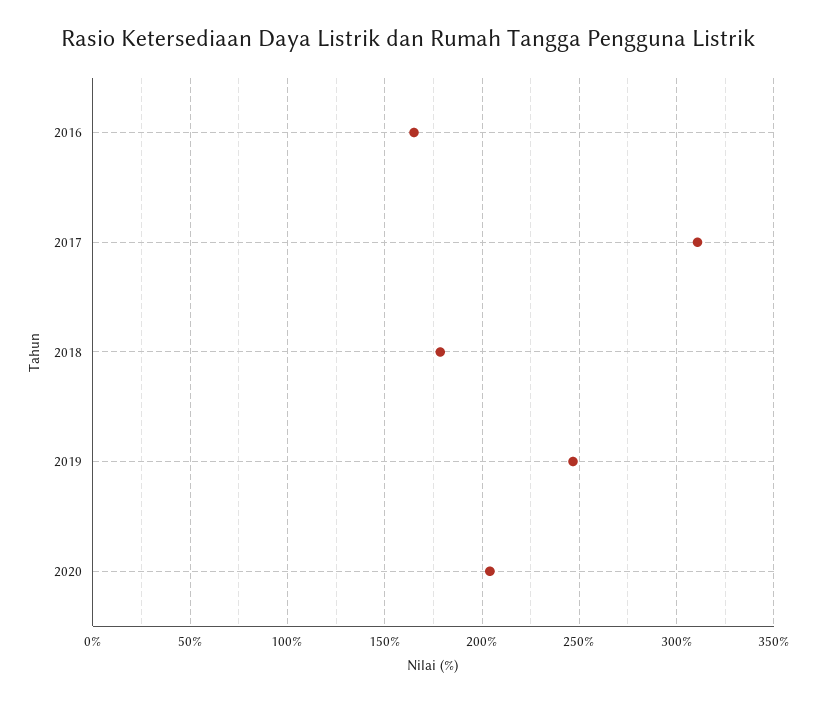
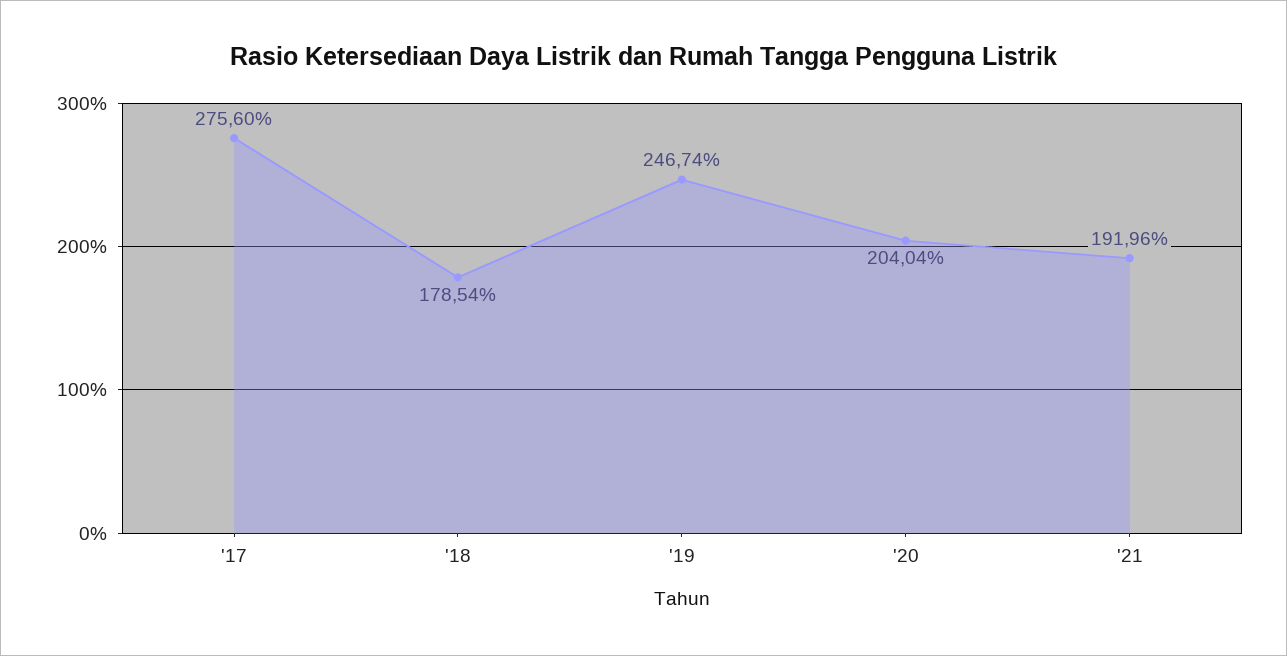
2016: 165 -> none
2017: 310 -> 275.6
'21: none -> 191.96

